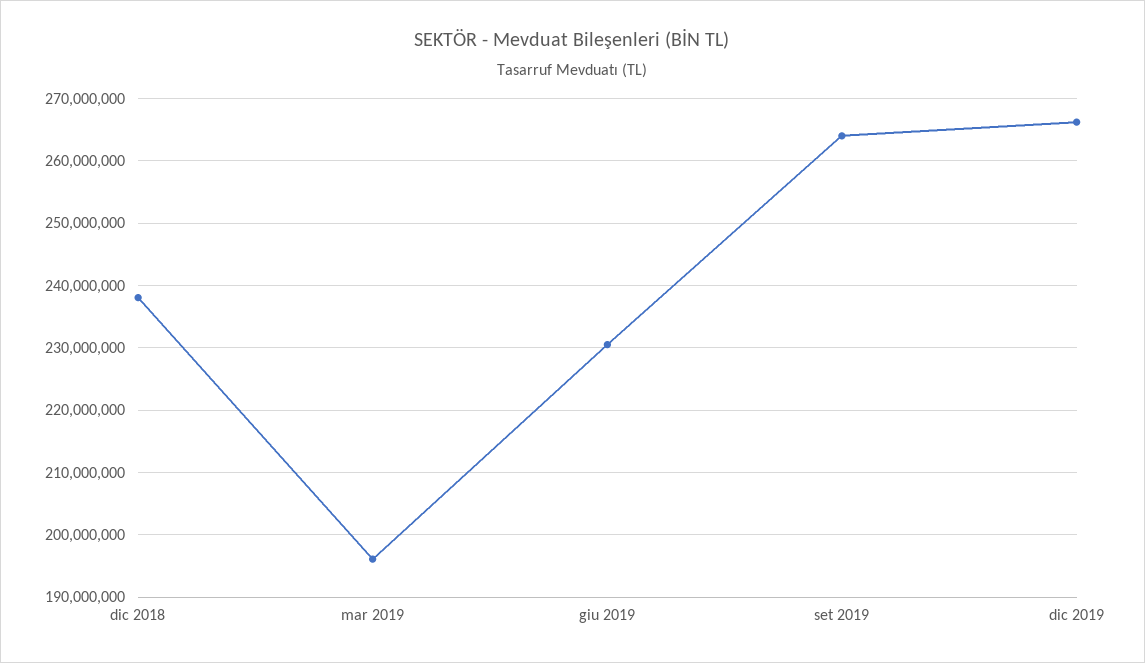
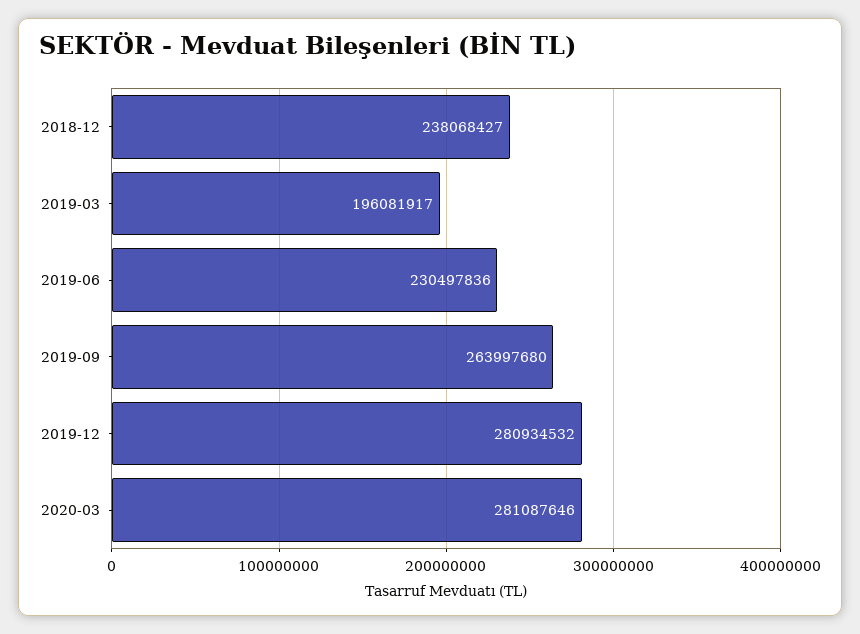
dic 2019: 266000000 -> 280934532
2020-03: none -> 281087646

